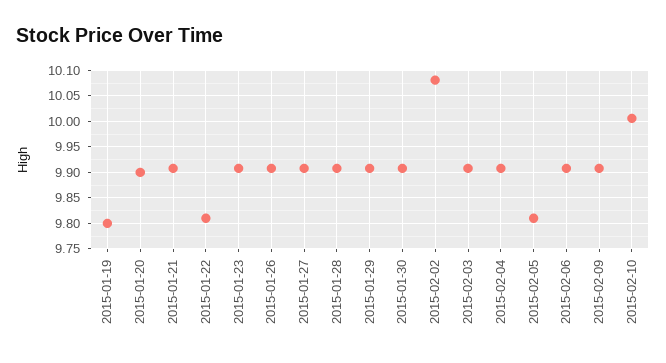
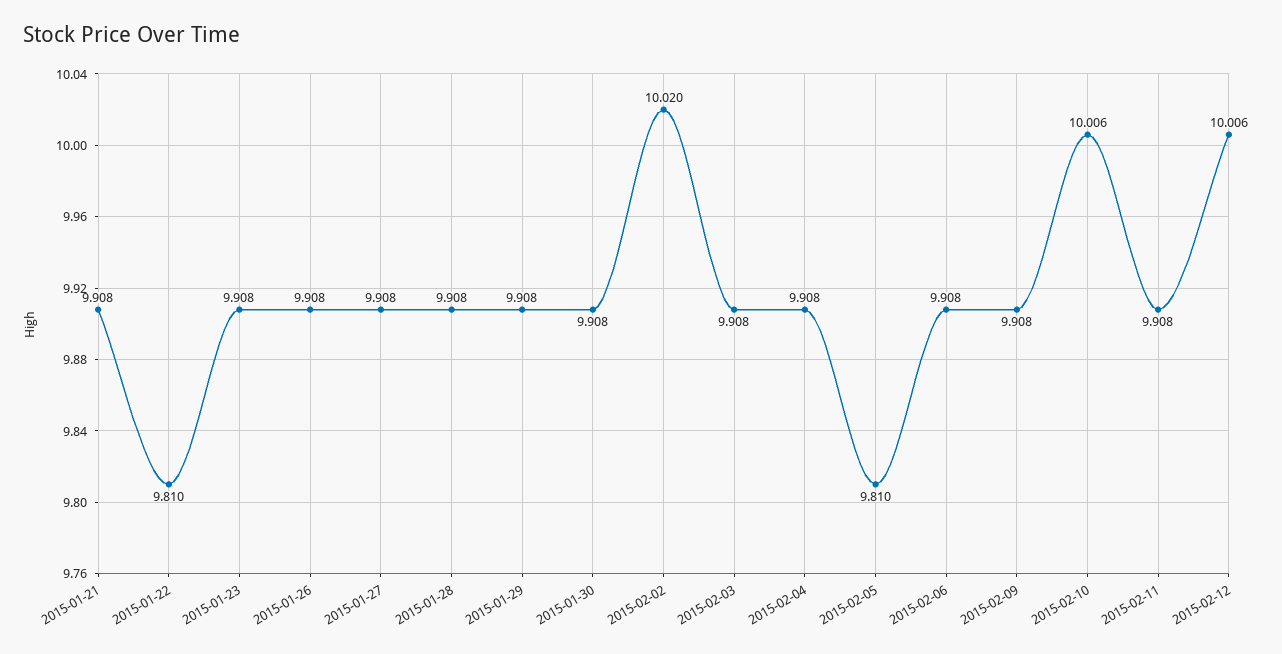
2015-01-19: 9.8 -> none
2015-01-20: 9.9 -> none
2015-02-02: 10.075 -> 10.02
2015-02-11: none -> 9.908
2015-02-12: none -> 10.006

